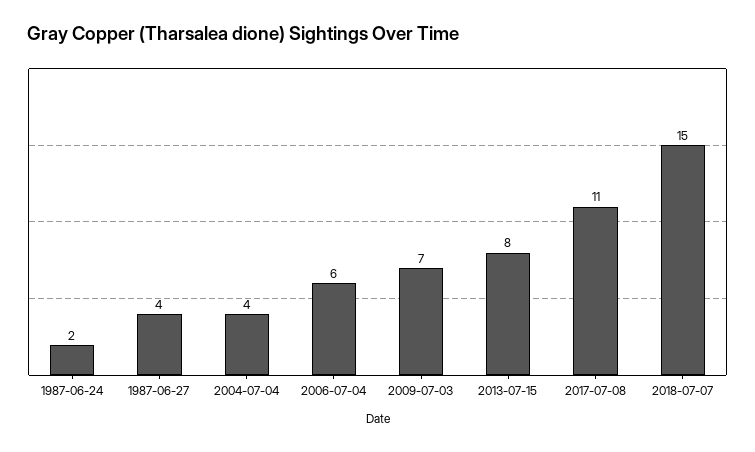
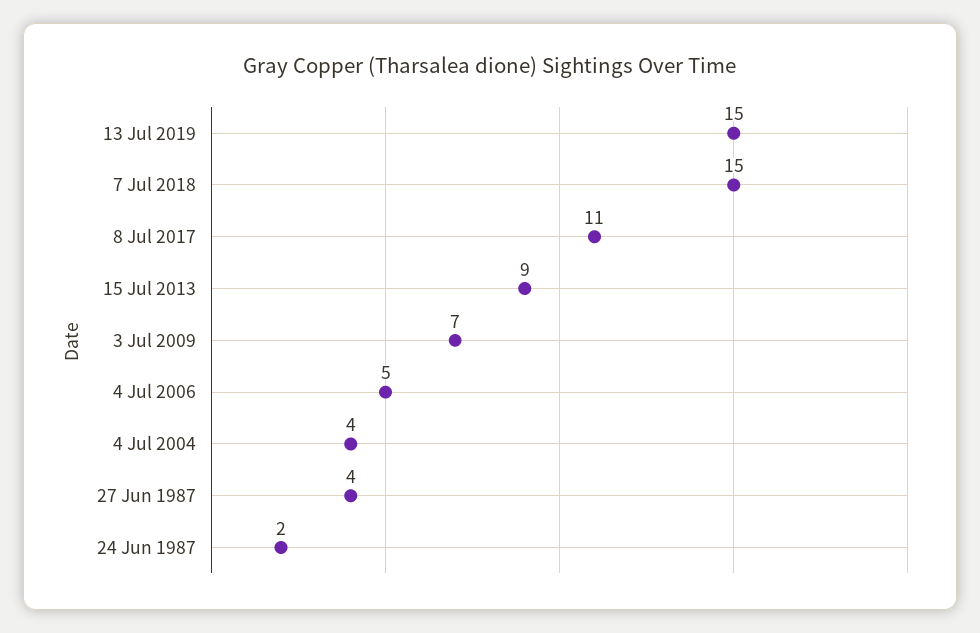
2006-07-04: 6 -> 5
2013-07-15: 8 -> 9
13 Jul 2019: none -> 15

